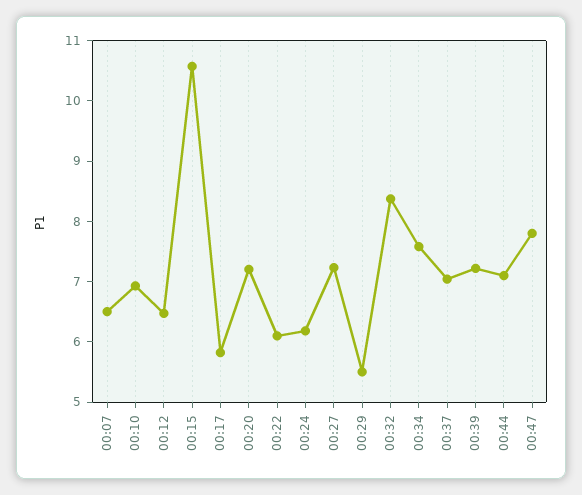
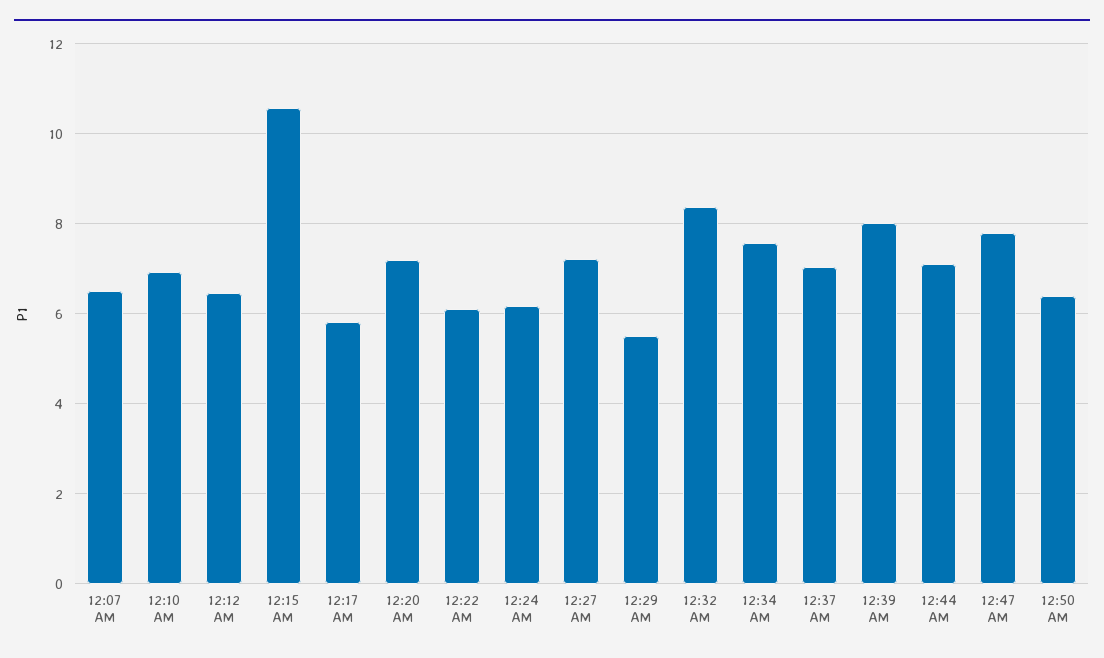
00:39: 7.2 -> 8
12:50 AM: none -> 6.4

